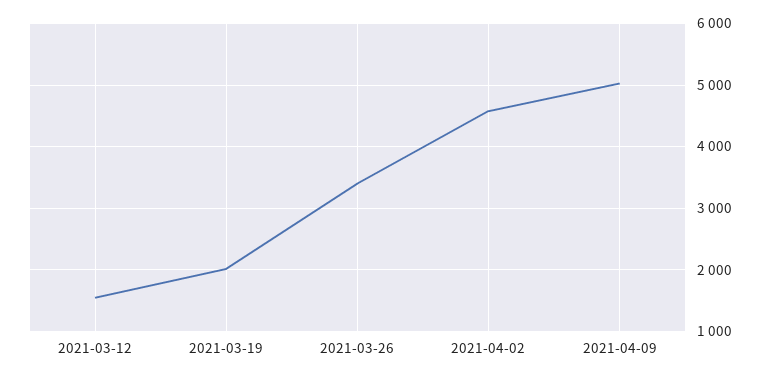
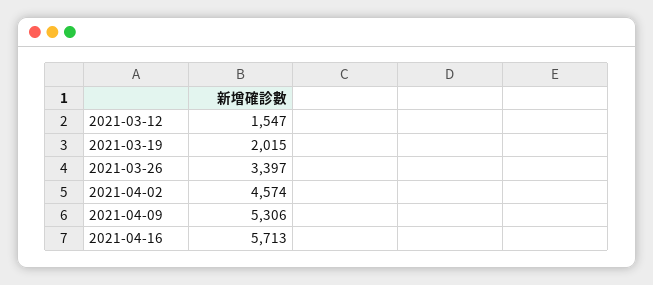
2021-04-09: 5000 -> 5306
2021-04-16: none -> 5713

